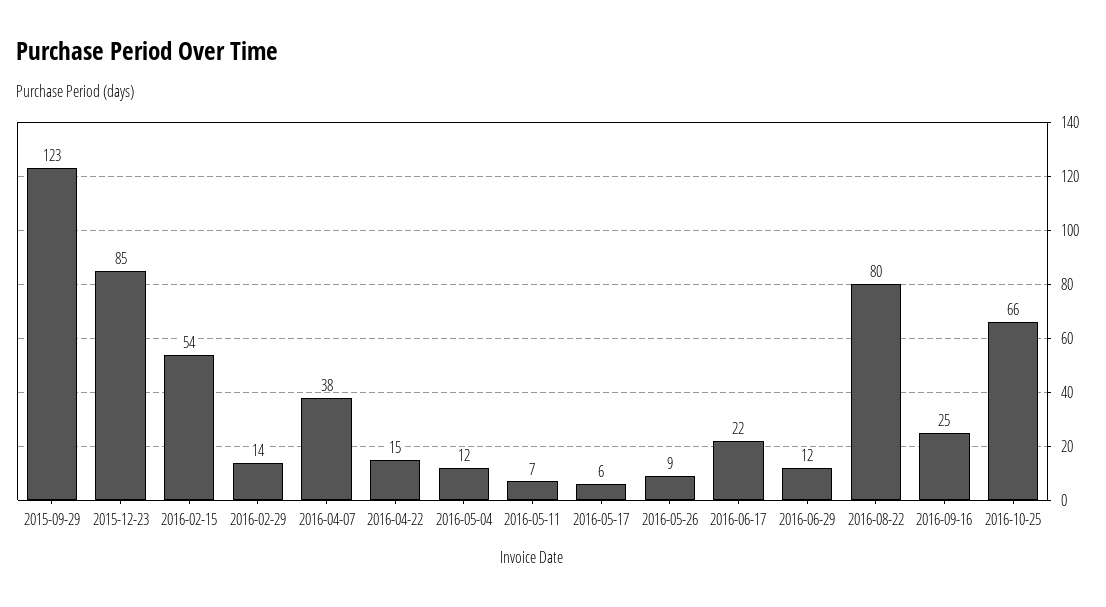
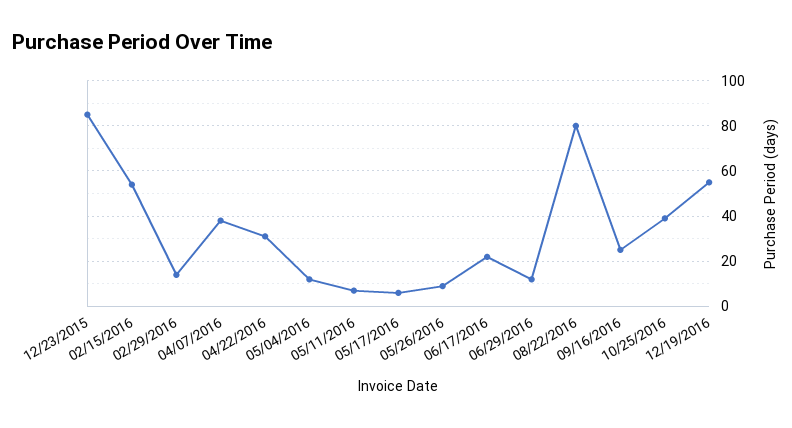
2015-09-29: 123 -> none
2016-04-22: 15 -> 30
2016-10-25: 66 -> 40
12/19/2016: none -> 55

